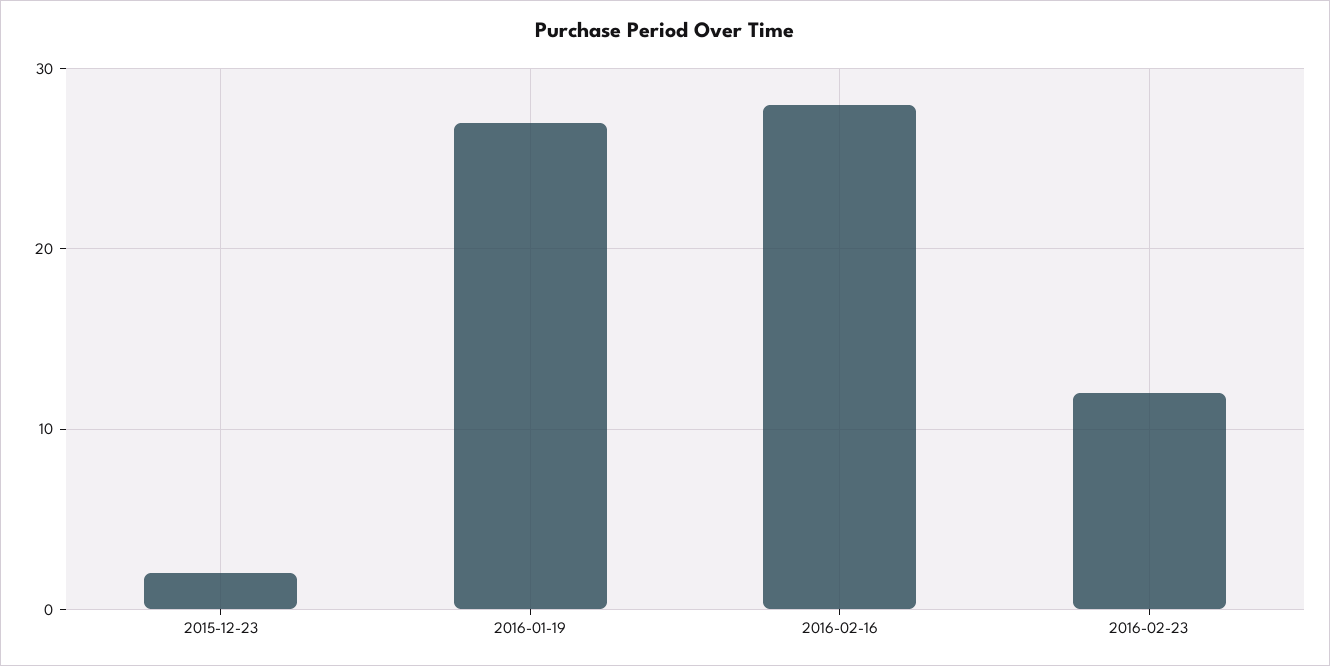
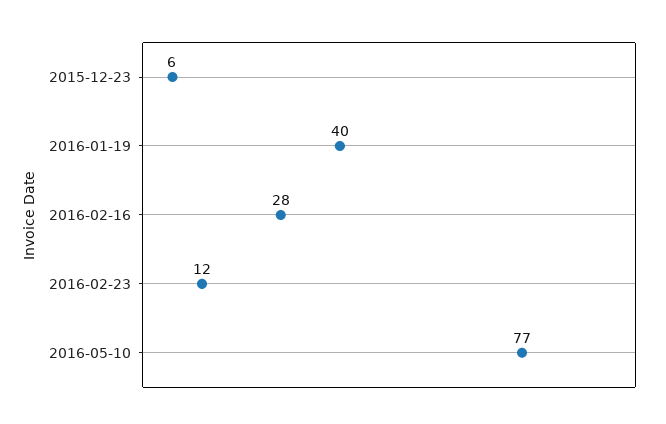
2015-12-23: 2 -> 6
2016-01-19: 27 -> 40
2016-05-10: none -> 77

